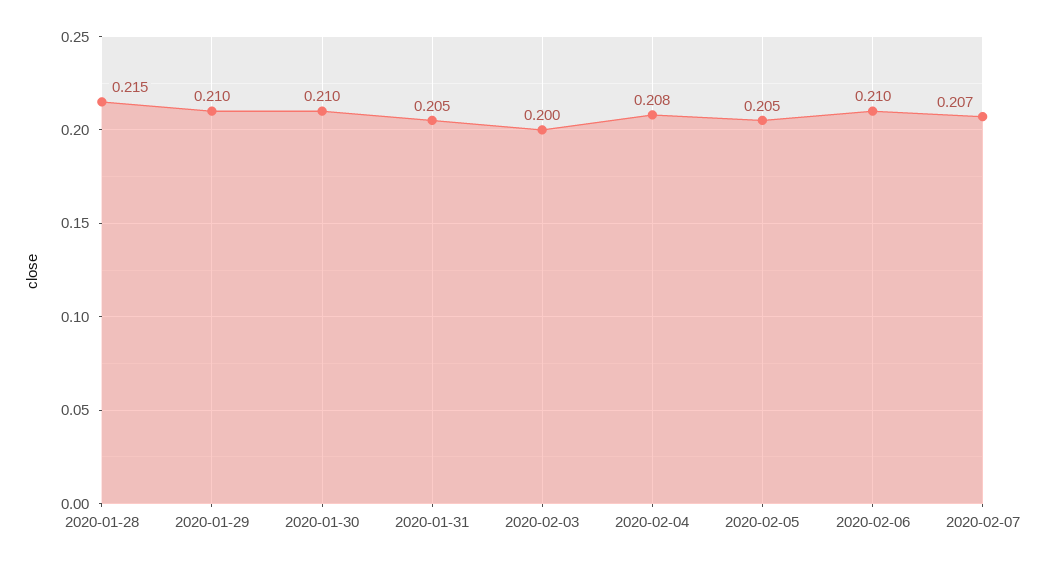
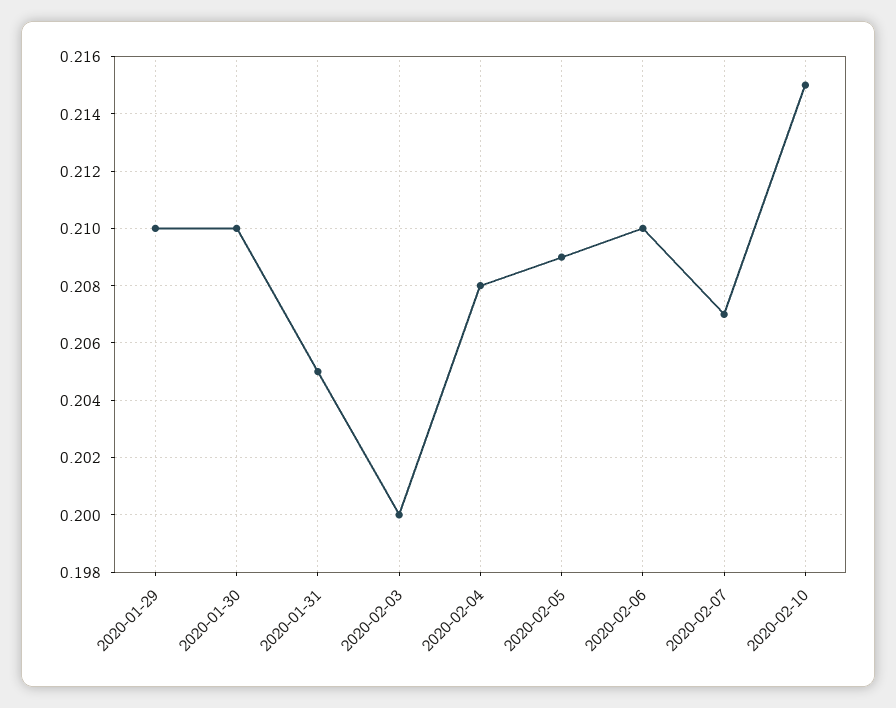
2020-01-28: 0.215 -> none
2020-02-05: 0.205 -> 0.209
2020-02-10: none -> 0.215

